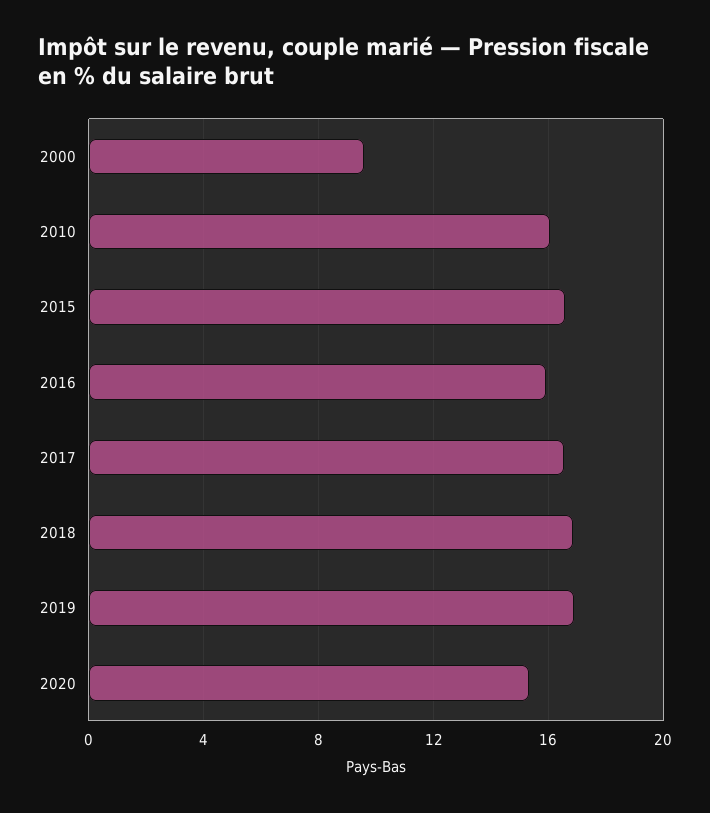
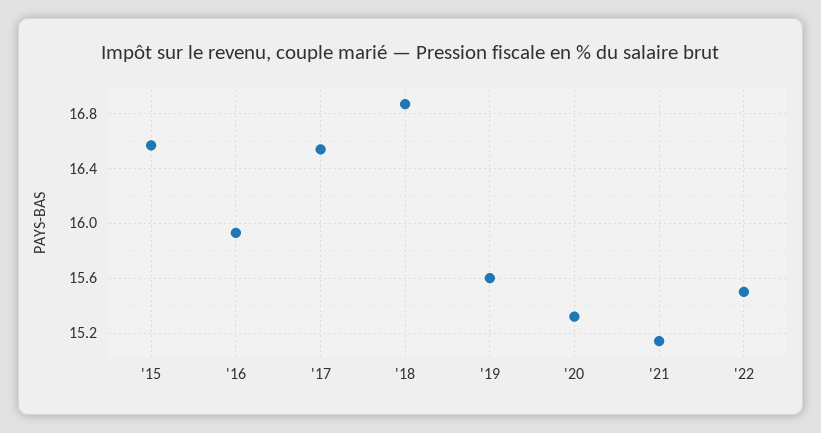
2000: 9.5 -> none
2010: 16 -> none
2019: 17 -> 15.6
'21: none -> 15.15
'22: none -> 15.5

